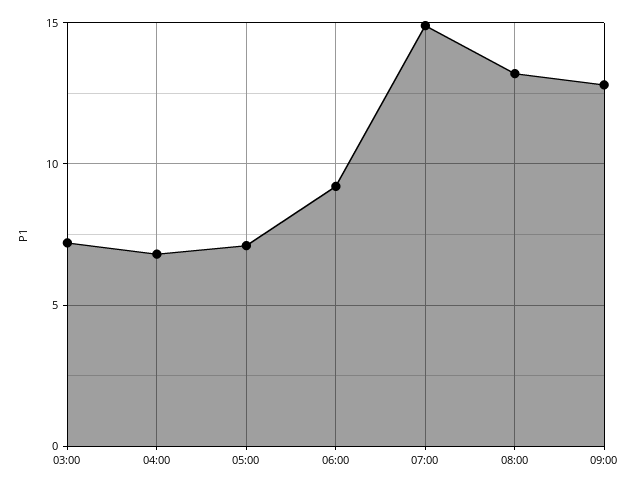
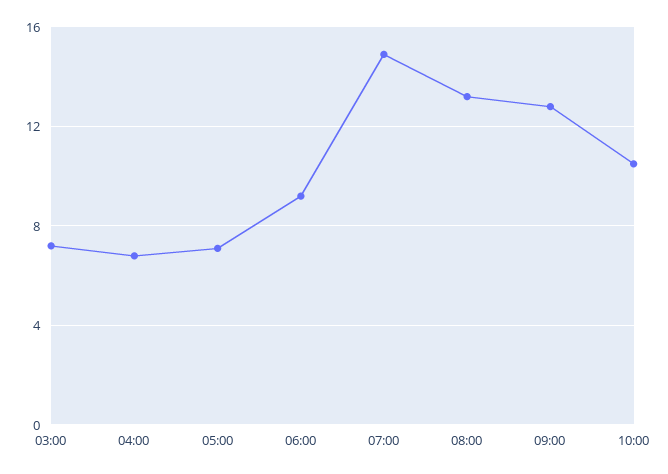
10:00: none -> 10.5

